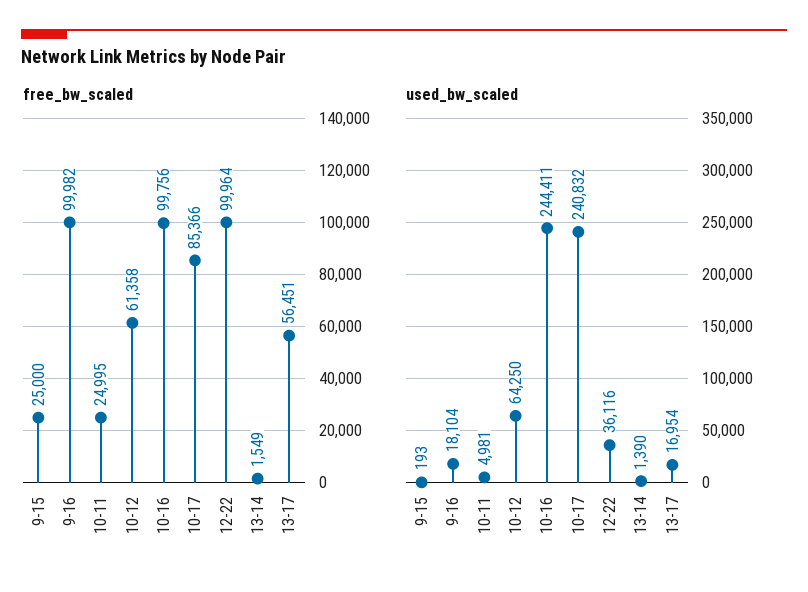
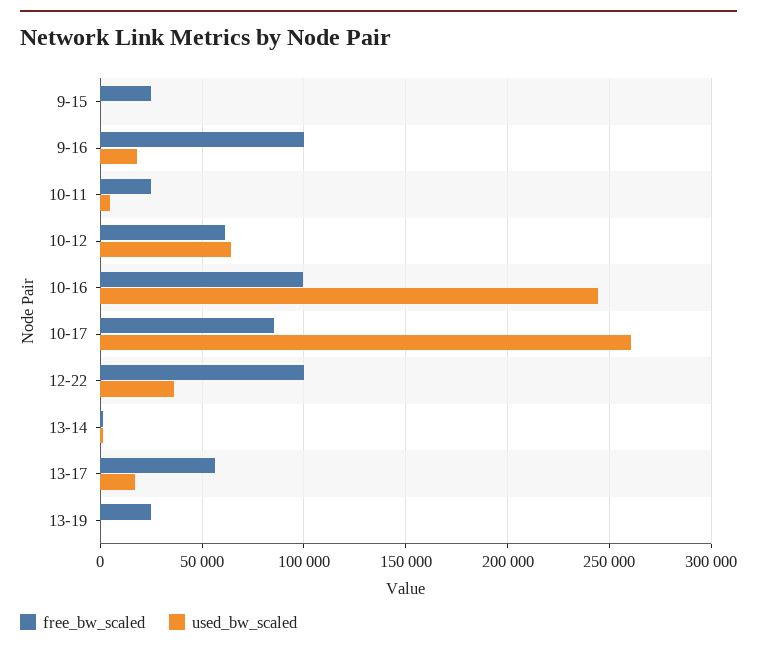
used_bw_scaled, 10-17: 240832 -> 260000
free_bw_scaled, 13-19: none -> 25000
used_bw_scaled, 13-19: none -> 0

